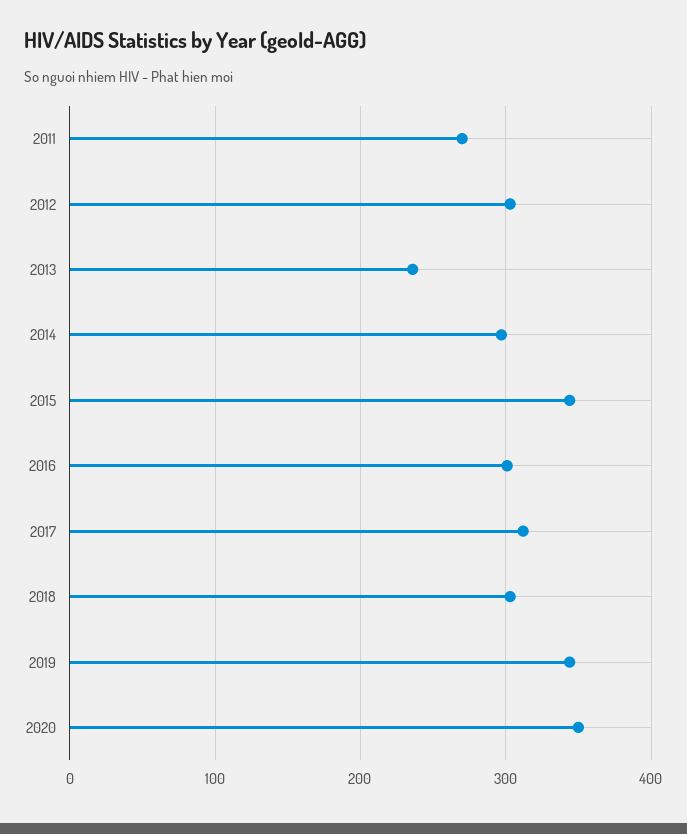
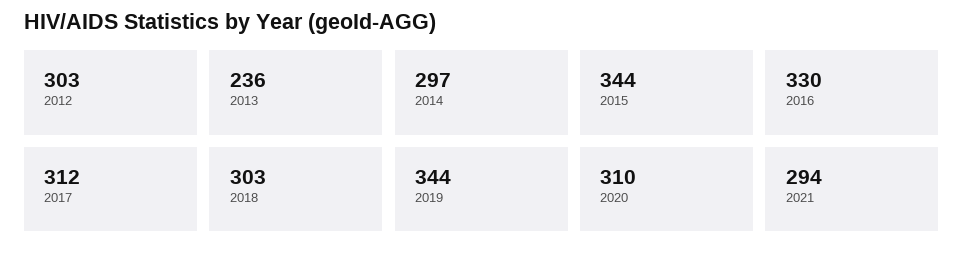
2011: 270 -> none
2016: 300 -> 330
2020: 350 -> 310
2021: none -> 294

